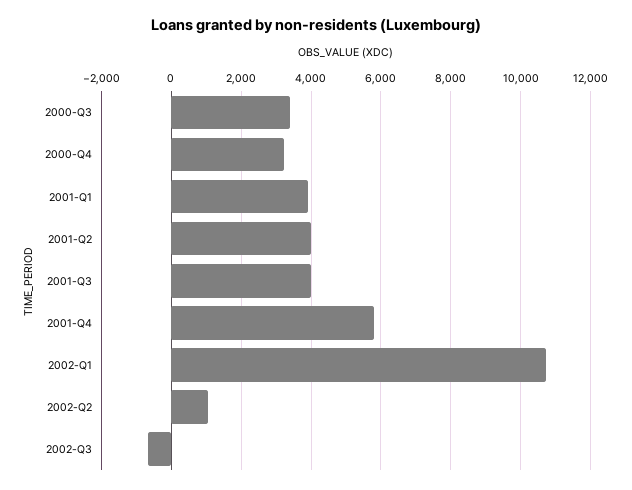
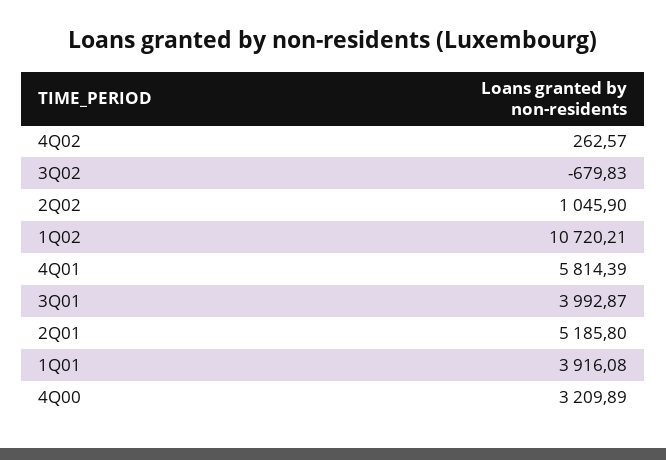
2000-Q3: 3400 -> none
2001-Q2: 4000 -> 5185.8
4Q02: none -> 262.57

